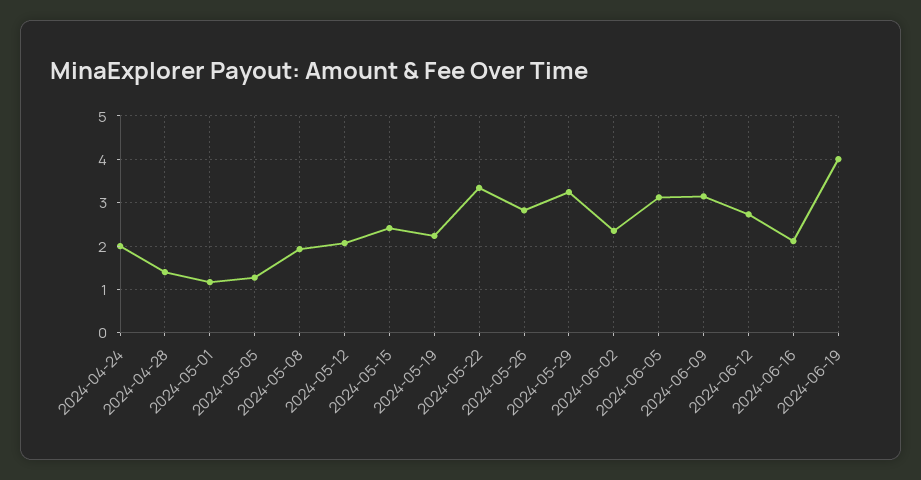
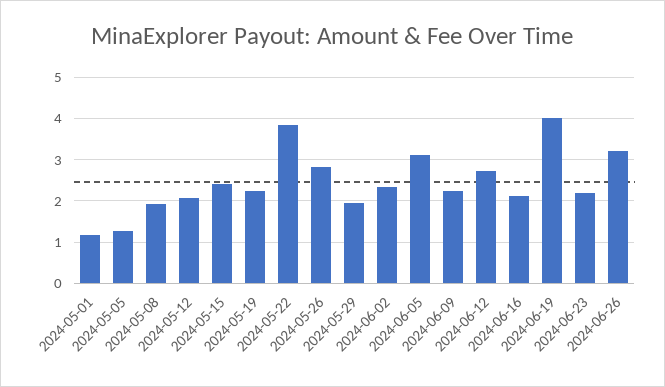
2024-04-24: 2 -> none
2024-04-28: 1.4 -> none
2024-05-22: 3.4 -> 3.8
2024-05-29: 3.2 -> 2
2024-06-09: 3.2 -> 2.2
2024-06-23: none -> 2.2
2024-06-26: none -> 3.2

